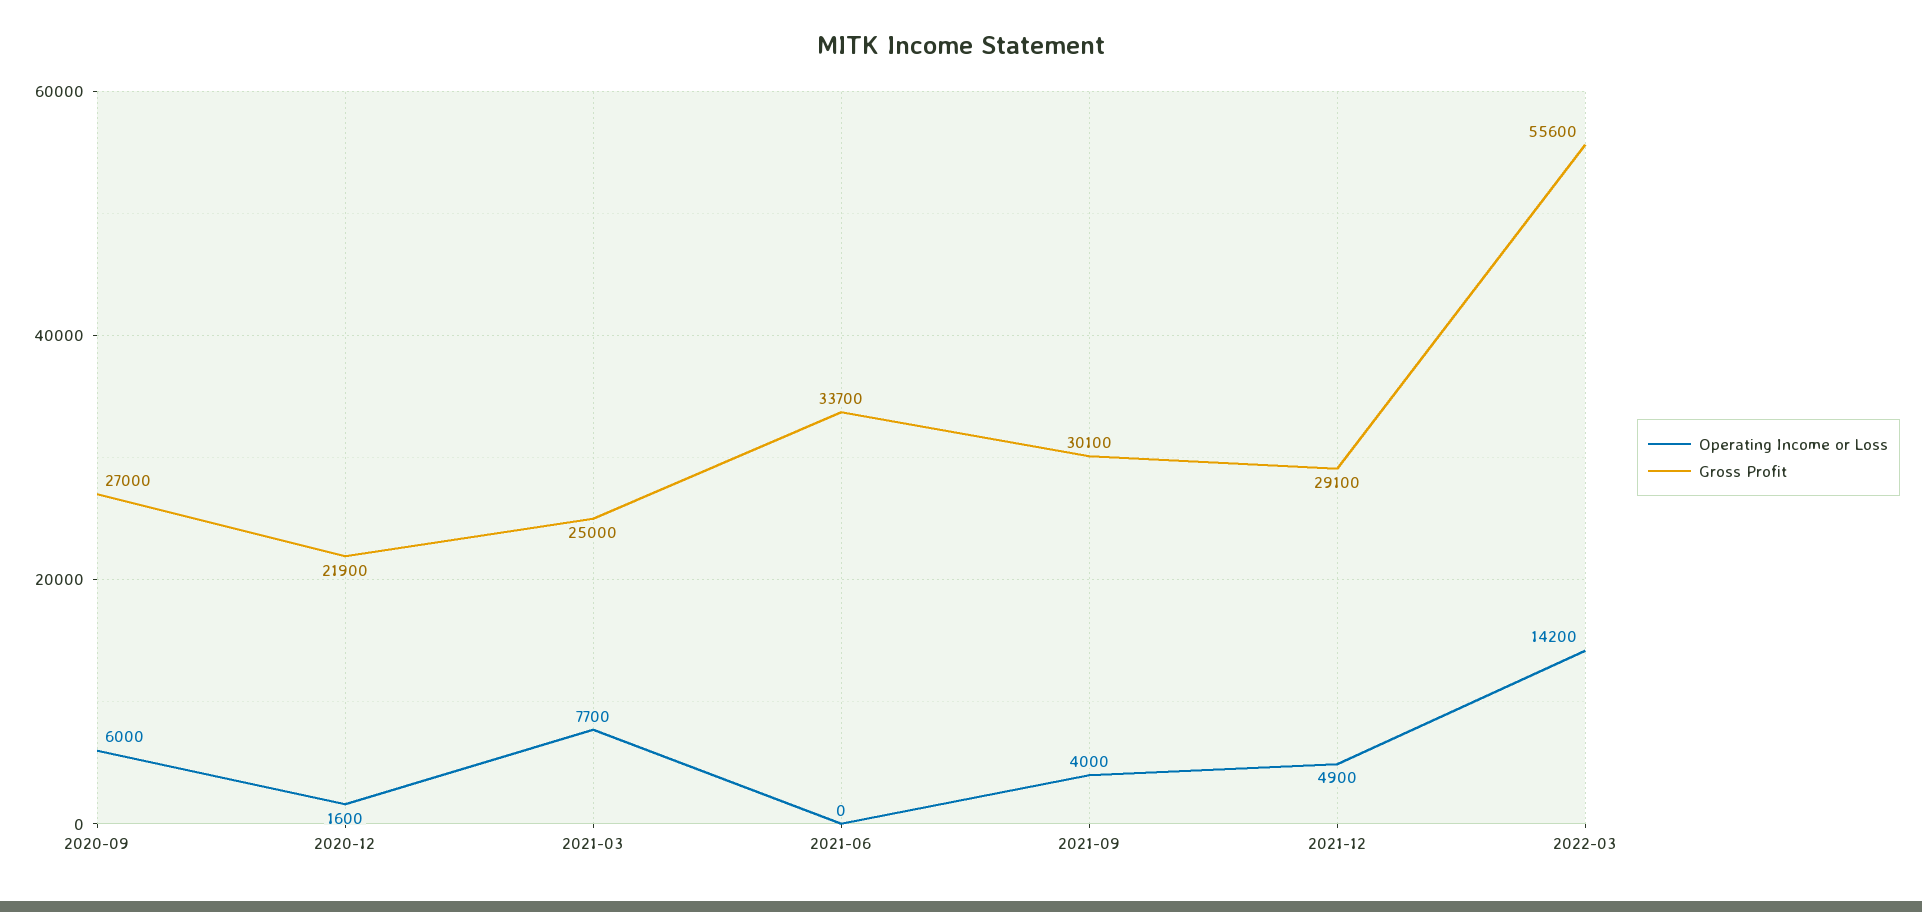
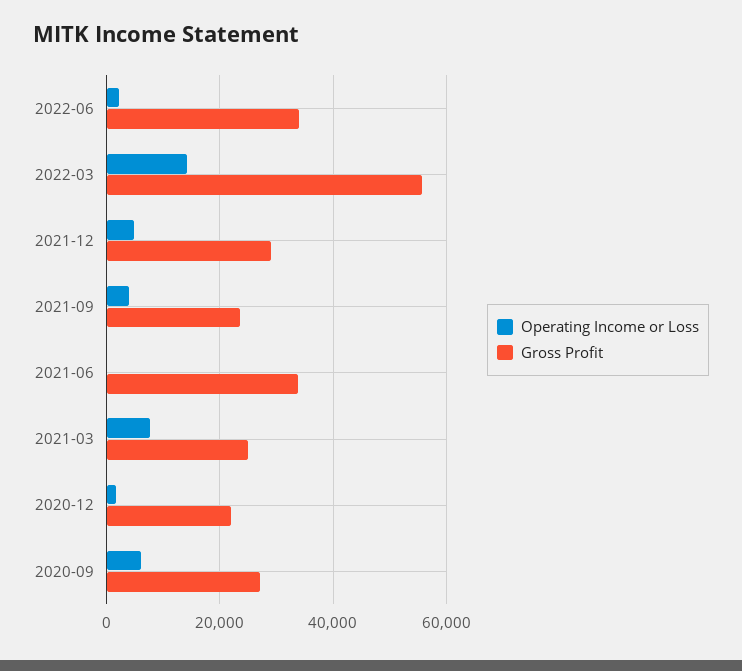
Gross Profit, 2021-09: 30100 -> 24000
Operating Income or Loss, 2022-06: none -> 2000
Gross Profit, 2022-06: none -> 34000

